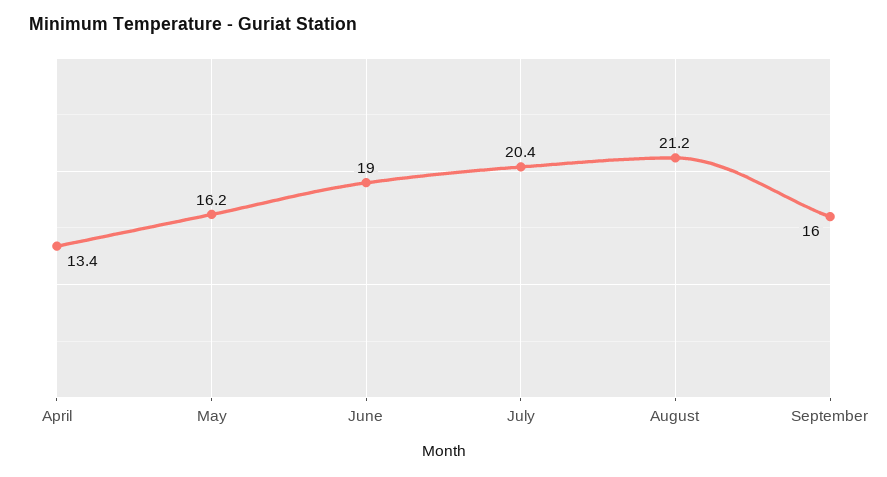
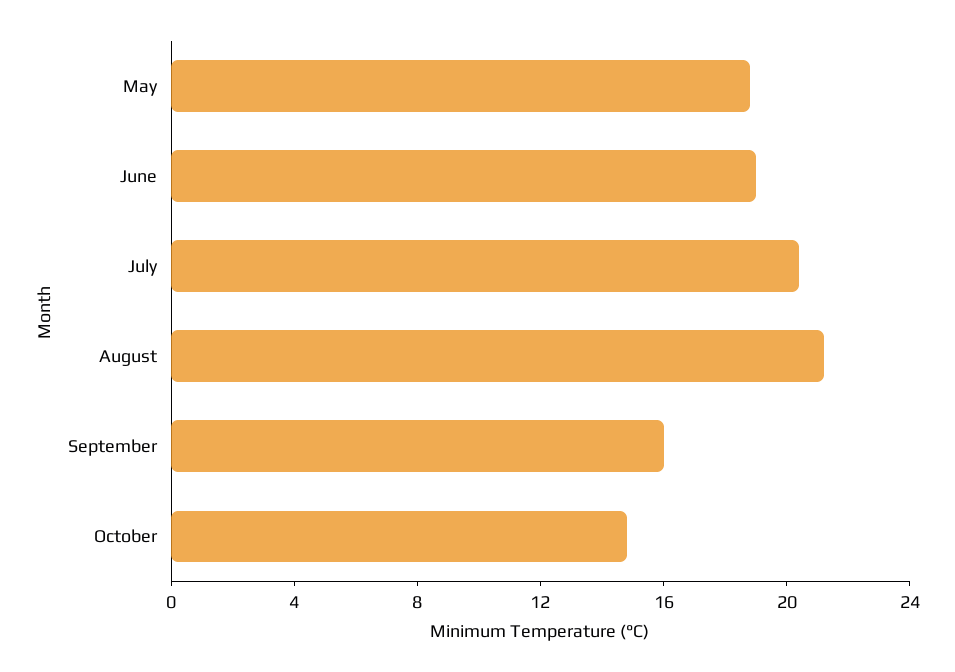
April: 13.4 -> none
May: 16.2 -> 19
October: none -> 15

